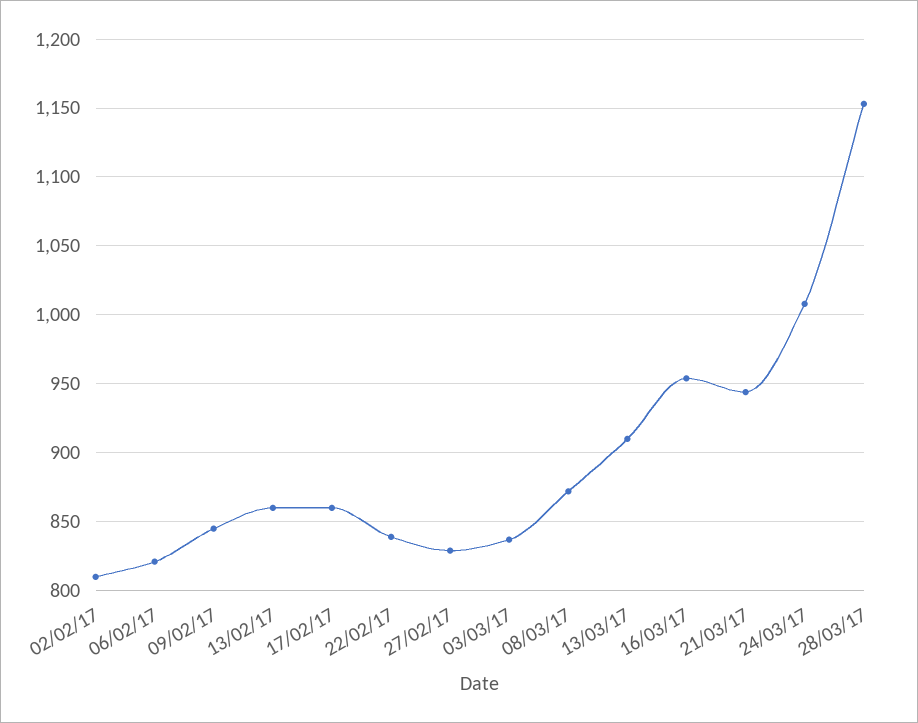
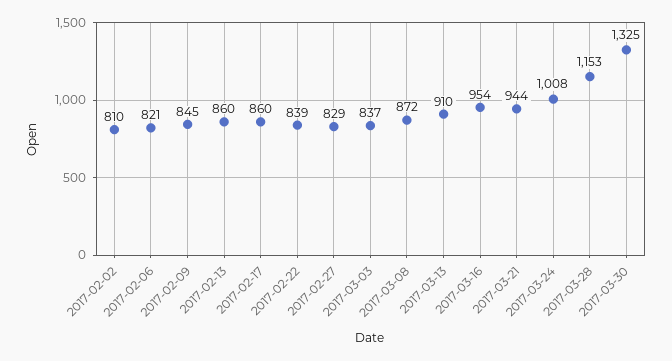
2017-03-30: none -> 1325

